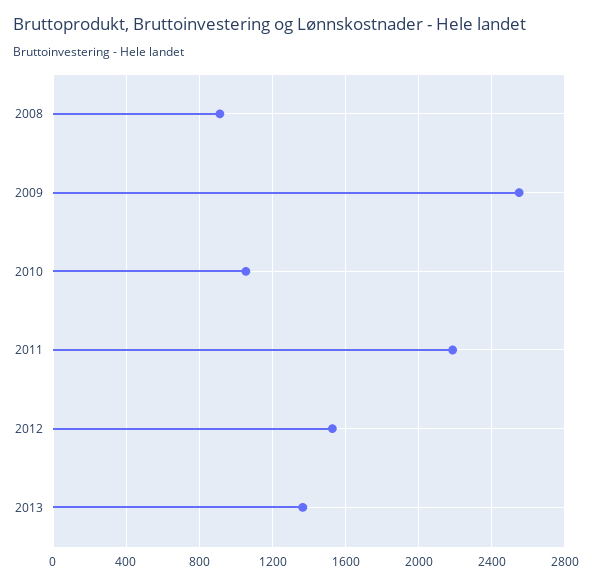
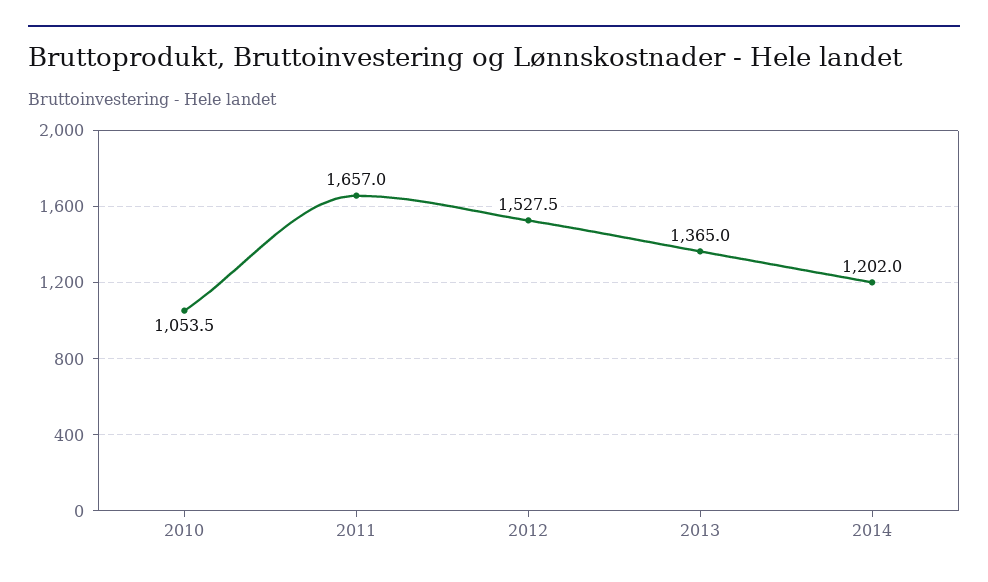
2008: 900 -> none
2009: 2550 -> none
2011: 2200 -> 1657
2014: none -> 1202

